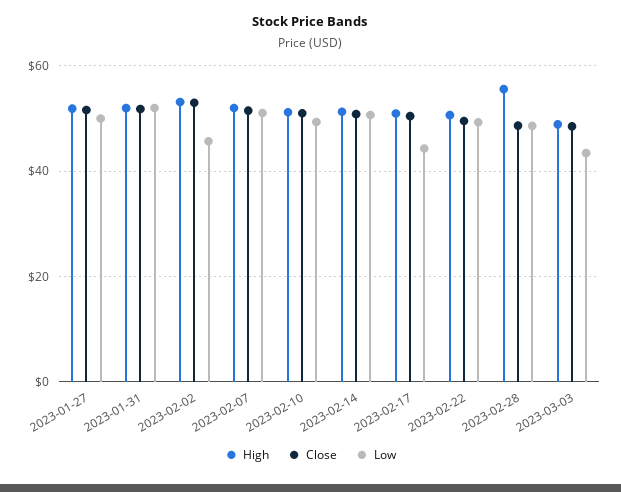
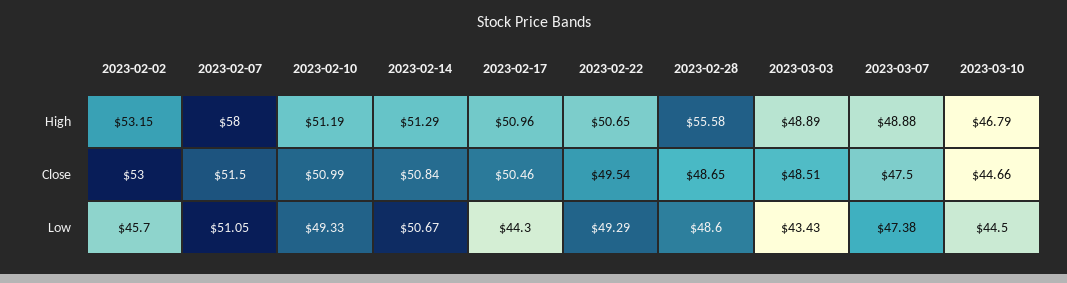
High, 2023-01-27: 52 -> none
Close, 2023-01-27: 52 -> none
Low, 2023-01-27: 50 -> none
High, 2023-01-31: 52 -> none
Close, 2023-01-31: 52 -> none
Low, 2023-01-31: 52 -> none
High, 2023-02-07: 52 -> 58
High, 2023-03-07: none -> 48.88
High, 2023-03-10: none -> 46.79
Close, 2023-03-07: none -> 47.5
Close, 2023-03-10: none -> 44.66
Low, 2023-03-07: none -> 47.38
Low, 2023-03-10: none -> 44.5

